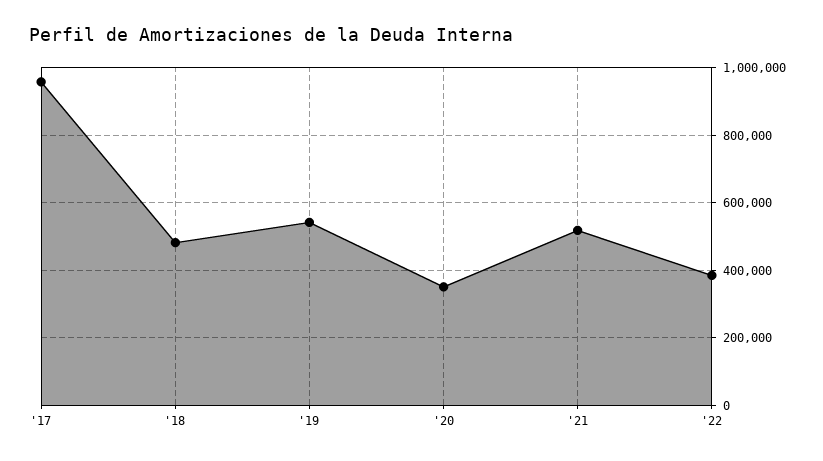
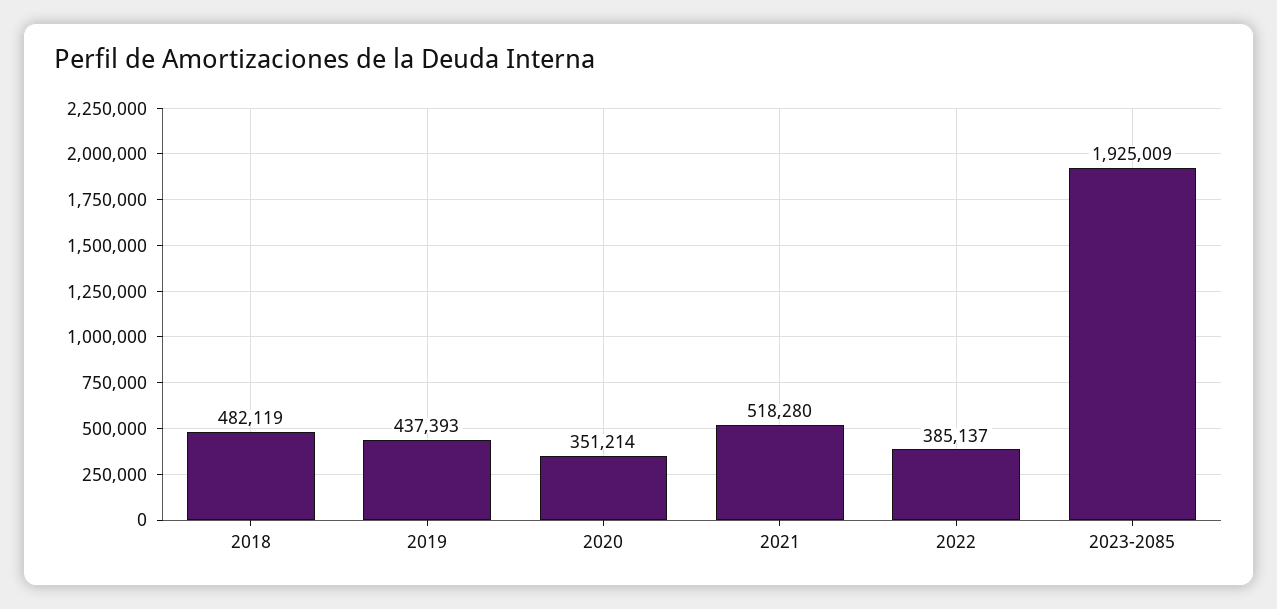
'17: 960000 -> none
'19: 540000 -> 437393
2023-2085: none -> 1925009

